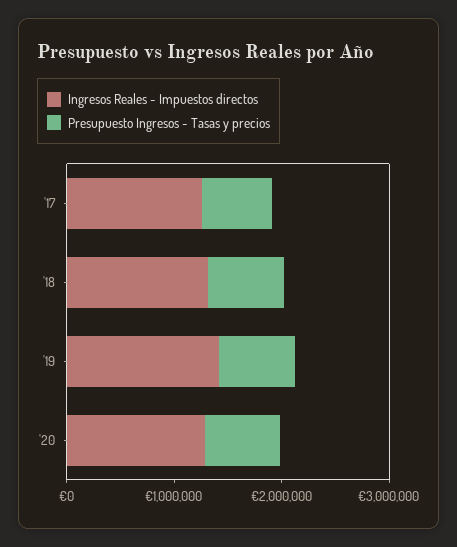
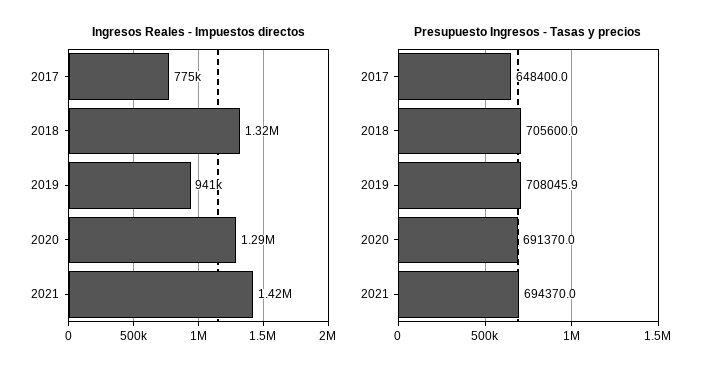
Ingresos Reales - Impuestos directos, '17: 1200000 -> 775000
Ingresos Reales - Impuestos directos, '19: 1400000 -> 941000
Ingresos Reales - Impuestos directos, 2021: none -> 1420000
Presupuesto Ingresos - Tasas y precios, 2021: none -> 694370

